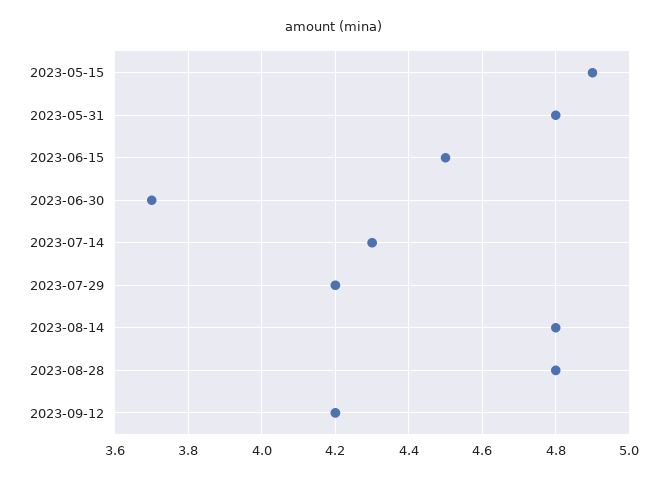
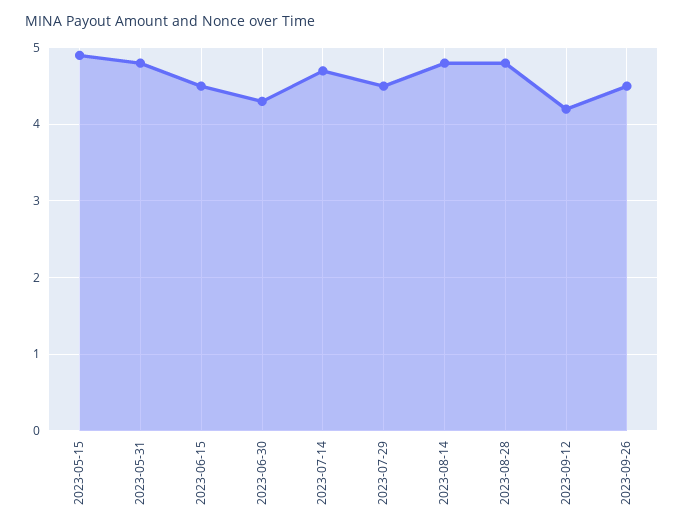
2023-06-30: 3.7 -> 4.3
2023-07-14: 4.3 -> 4.7
2023-07-29: 4.2 -> 4.5
2023-09-26: none -> 4.5

